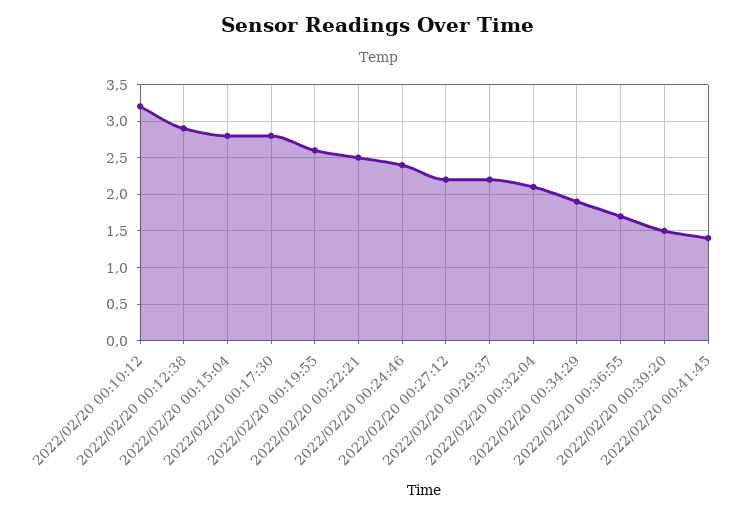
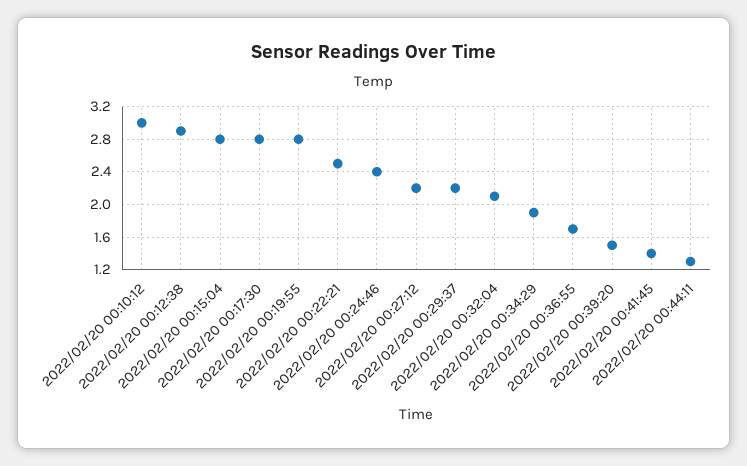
2022/02/20 00:10:12: 3.2 -> 3
2022/02/20 00:19:55: 2.6 -> 2.8
2022/02/20 00:44:11: none -> 1.3

